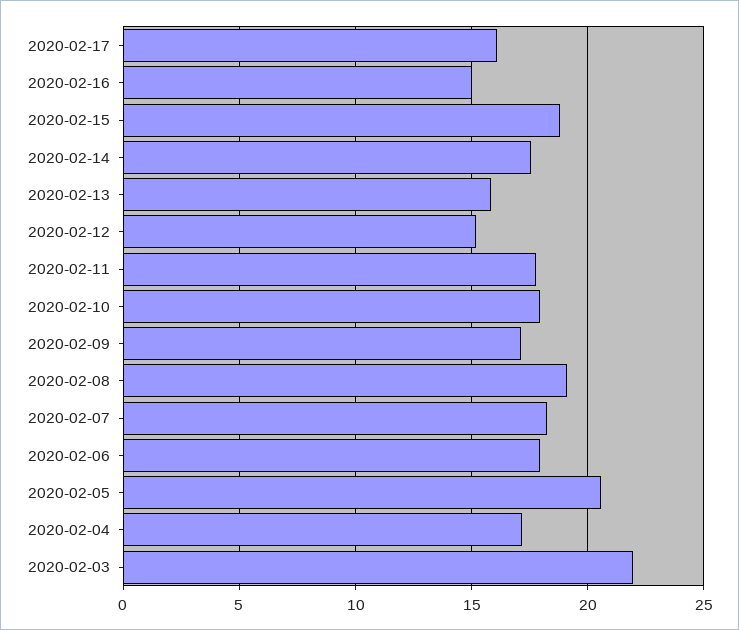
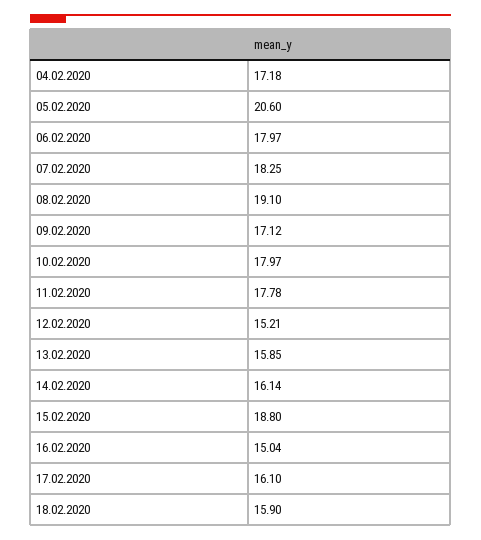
2020-02-14: 17.5 -> 16.14
2020-02-03: 22 -> none
18.02.2020: none -> 15.9

